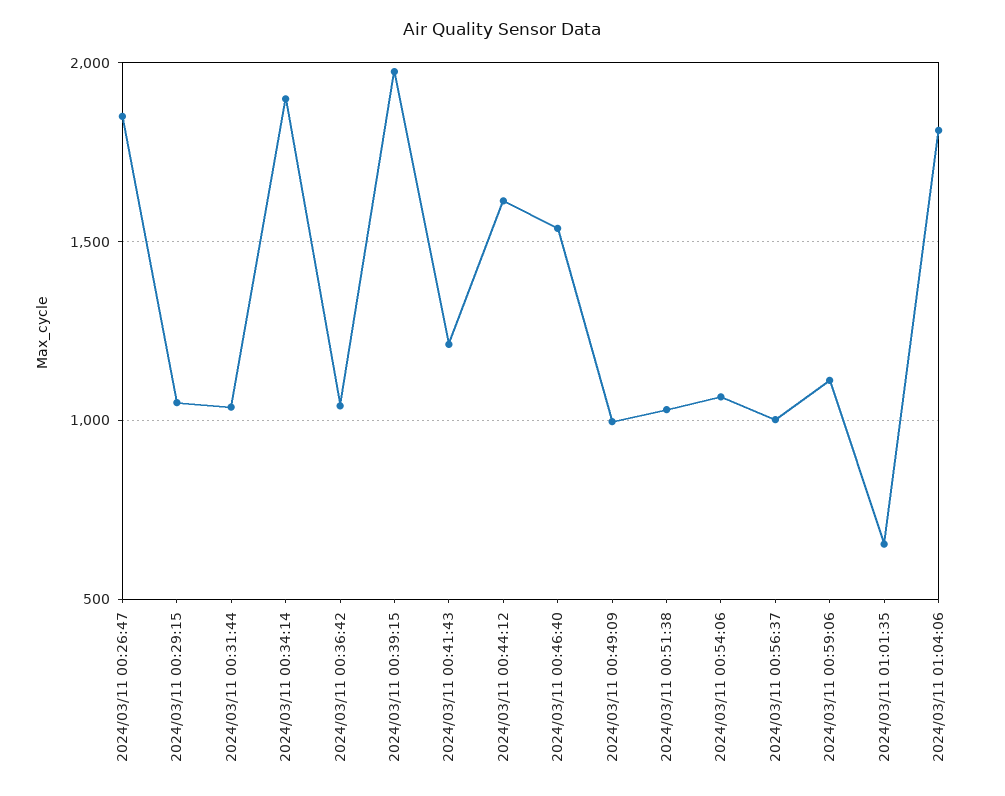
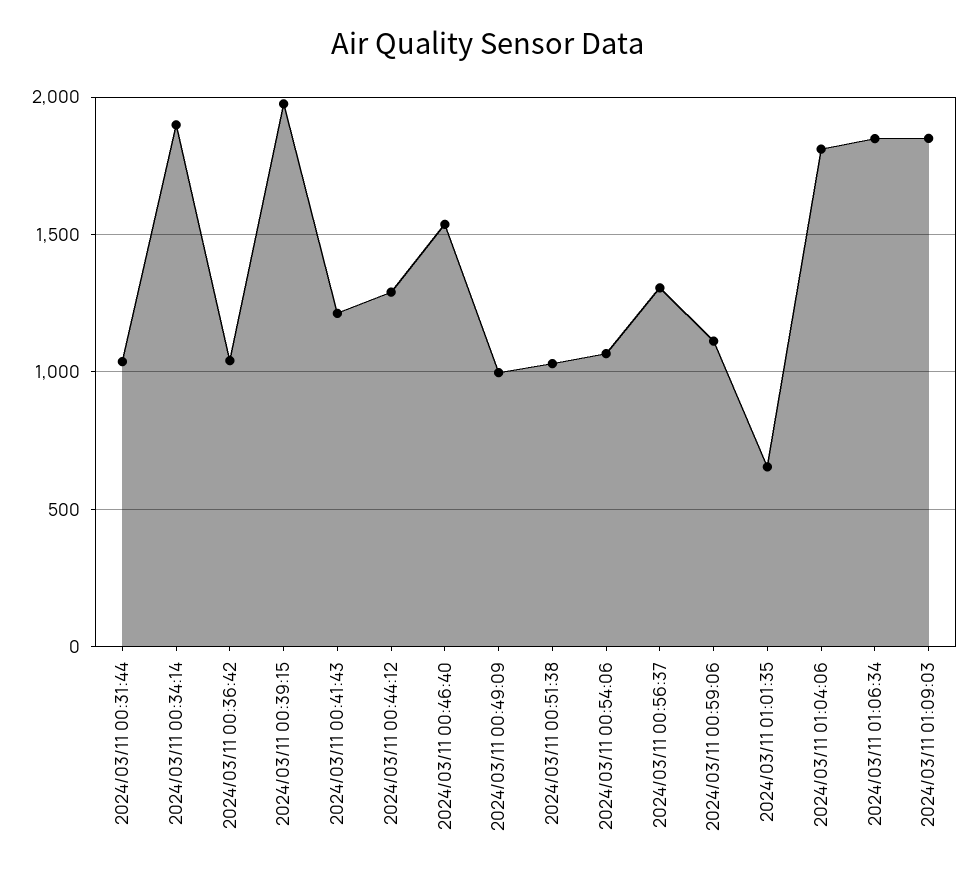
2024/03/11 00:26:47: 1850 -> none
2024/03/11 00:29:15: 1050 -> none
2024/03/11 00:44:12: 1600 -> 1300
2024/03/11 00:56:37: 1000 -> 1300
2024/03/11 01:06:34: none -> 1850
2024/03/11 01:09:03: none -> 1850

